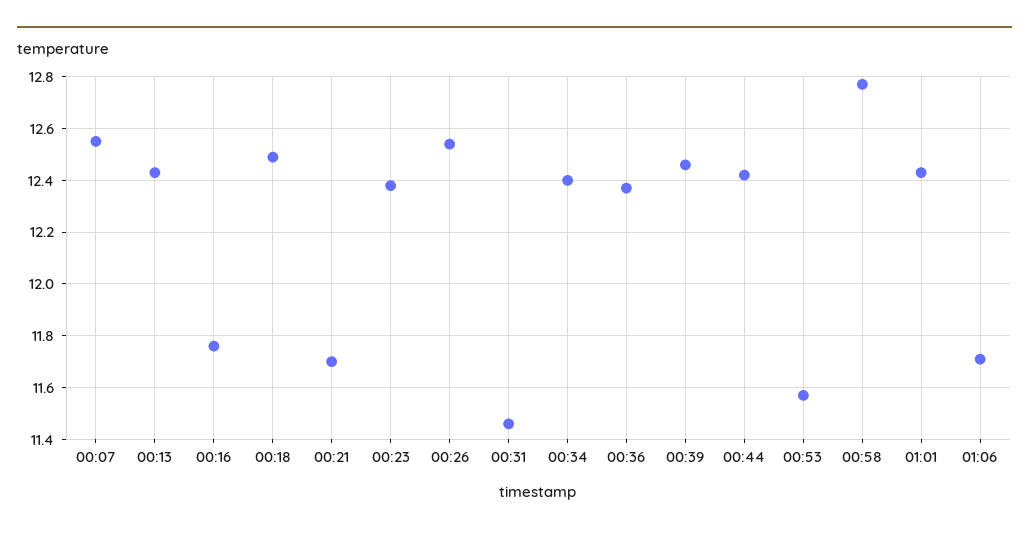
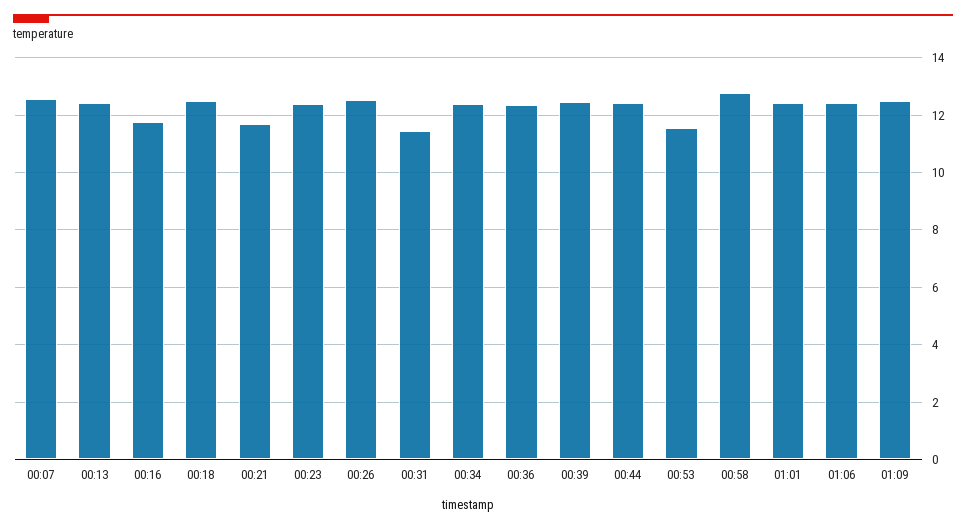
01:06: 11.7 -> 12.5
01:09: none -> 12.5

